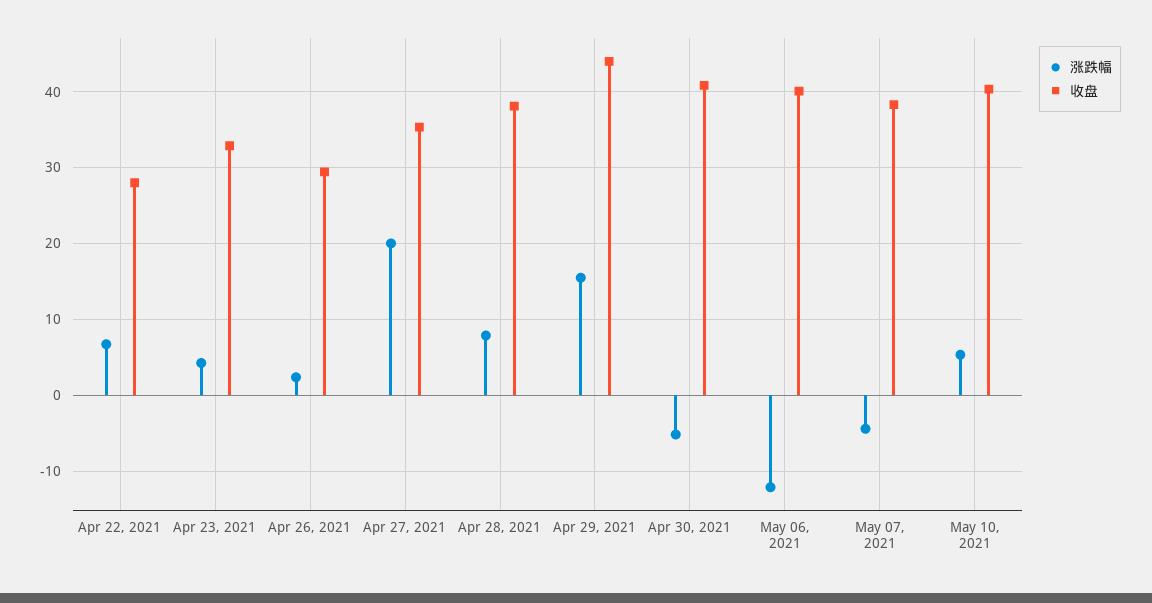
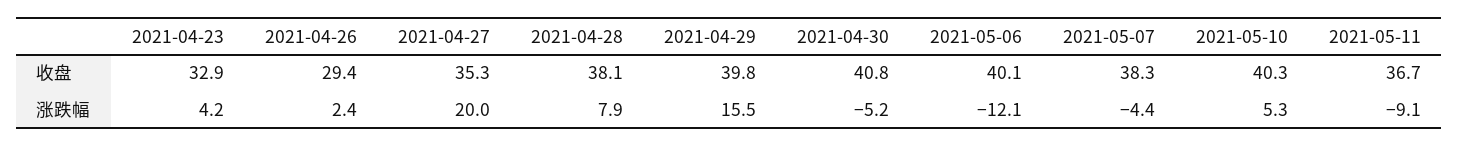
涨跌幅, Apr 22, 2021: 7 -> none
收盘, Apr 22, 2021: 28 -> none
收盘, Apr 29, 2021: 44 -> 39.8
收盘, 2021-05-11: none -> 36.7
涨跌幅, 2021-05-11: none -> -9.1

